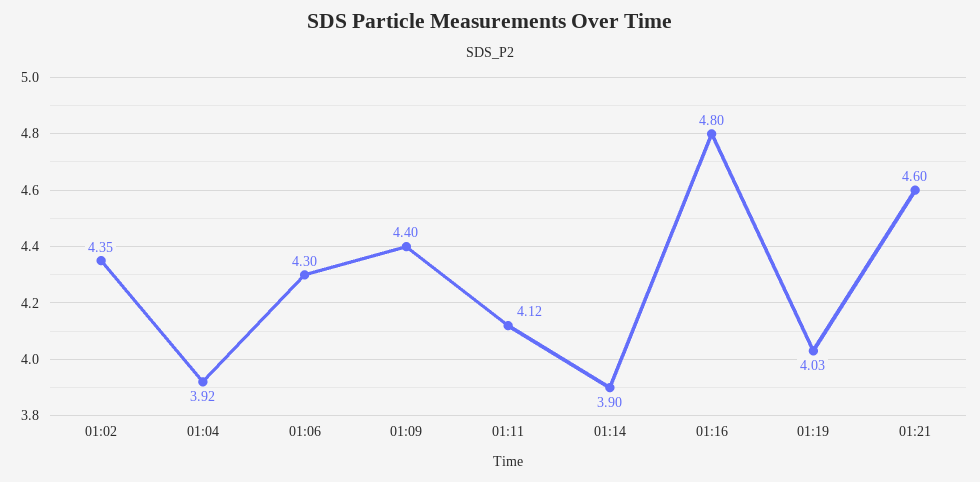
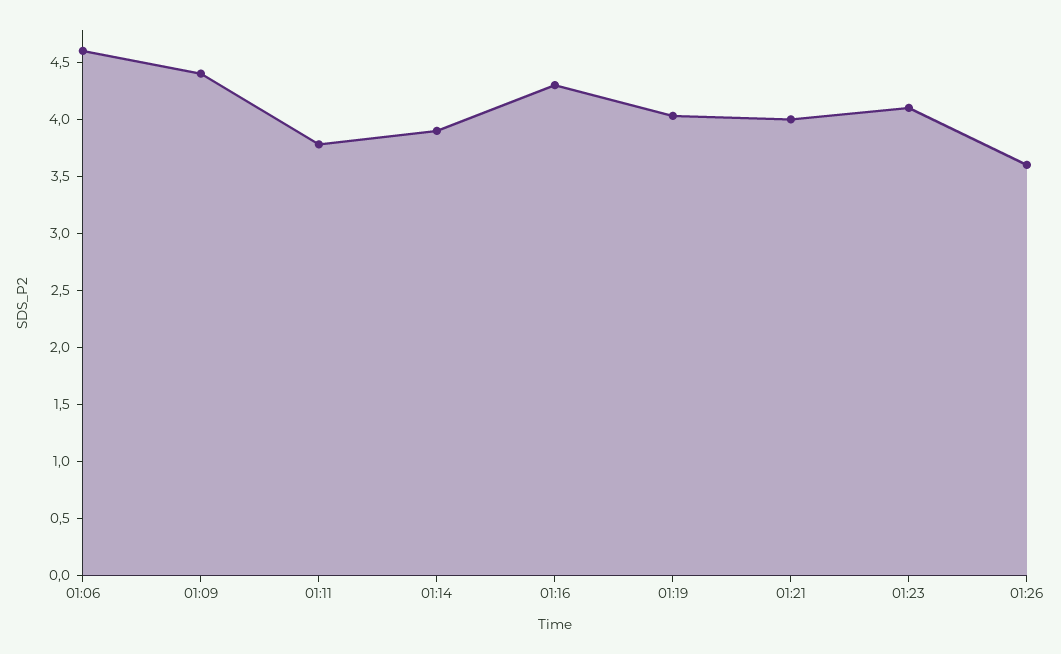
01:02: 4.35 -> none
01:04: 3.92 -> none
01:06: 4.3 -> 4.6
01:11: 4.12 -> 3.8
01:16: 4.8 -> 4.3
01:21: 4.6 -> 4
01:23: none -> 4.1
01:26: none -> 3.6

